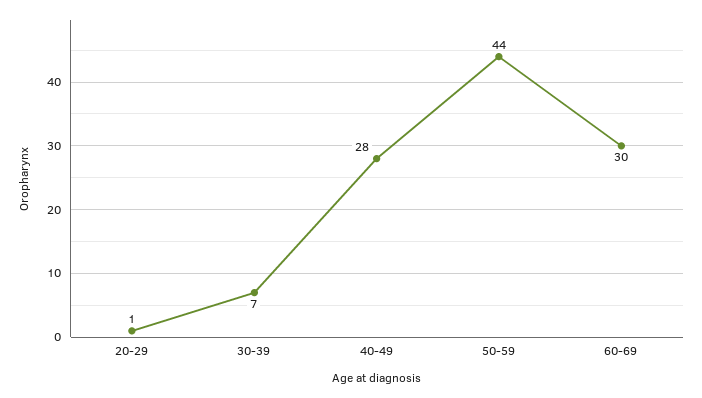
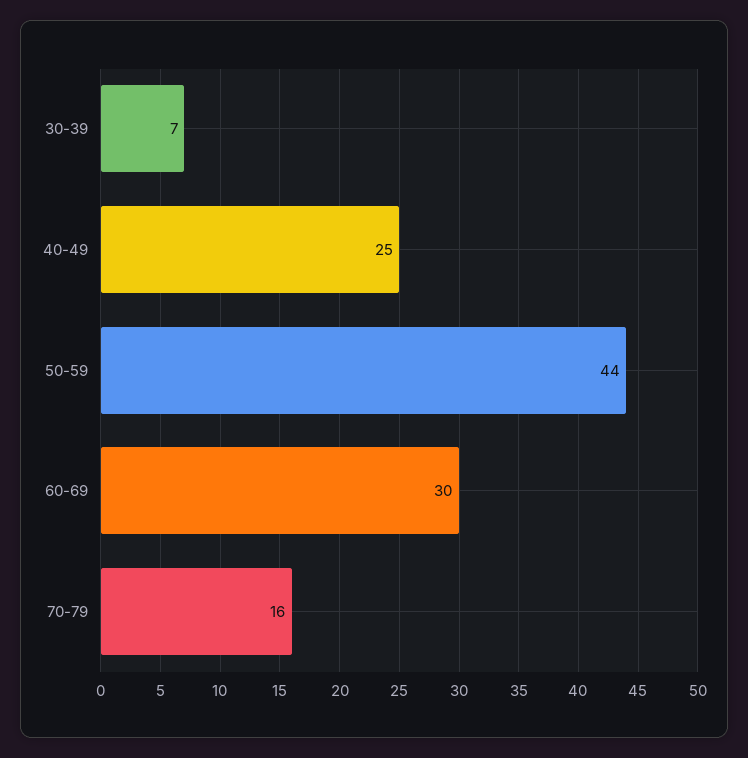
20-29: 1 -> none
40-49: 28 -> 25
70-79: none -> 16

